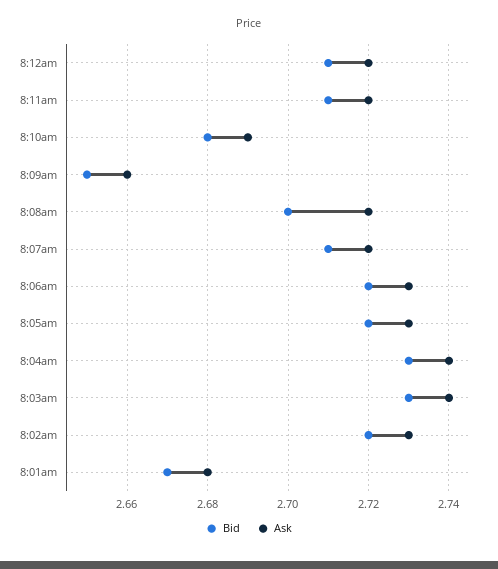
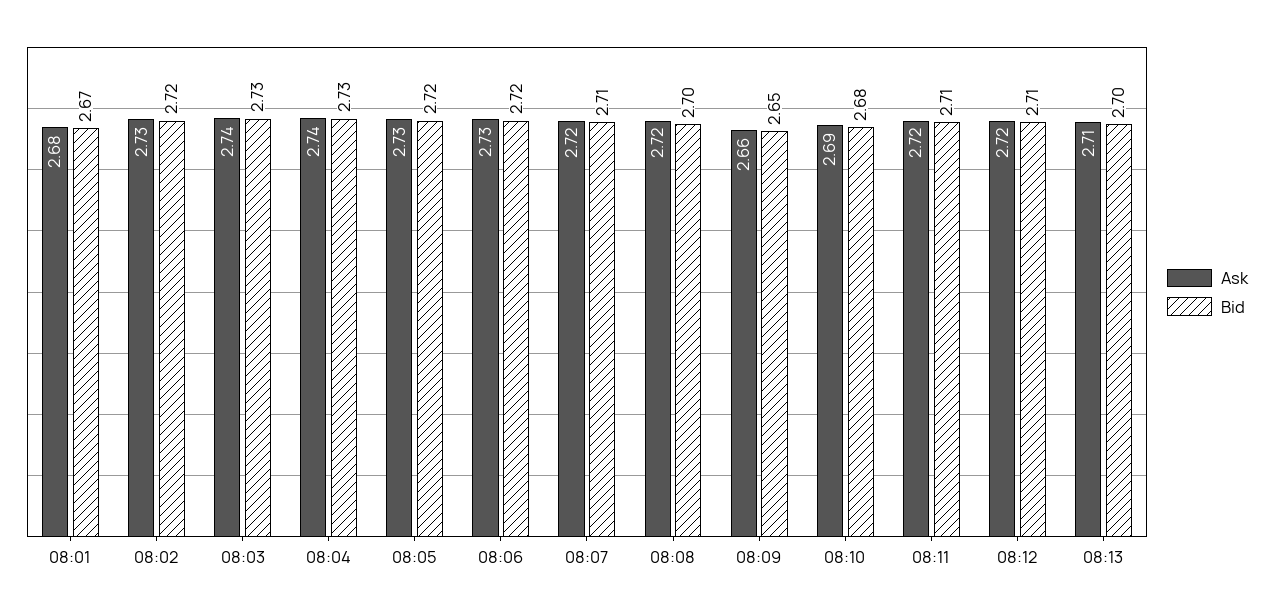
Ask, 08:13: none -> 2.71
Bid, 08:13: none -> 2.7

